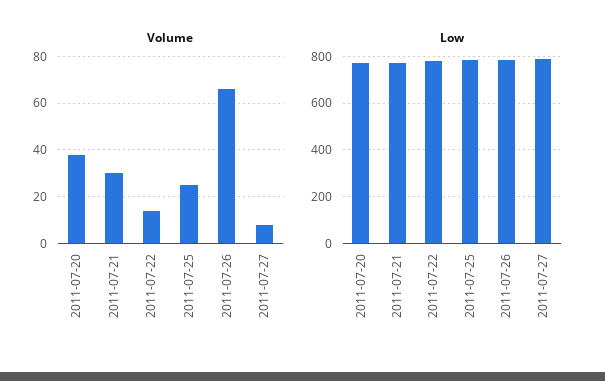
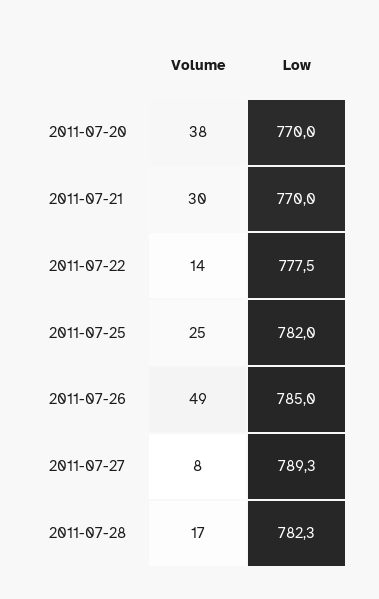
Volume, 2011-07-26: 65 -> 49
Volume, 2011-07-28: none -> 17
Low, 2011-07-28: none -> 782.3

